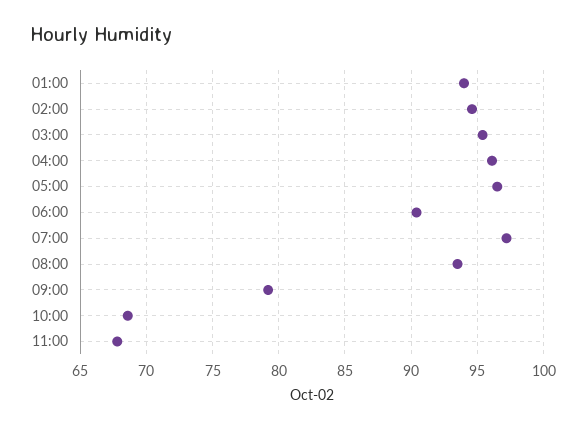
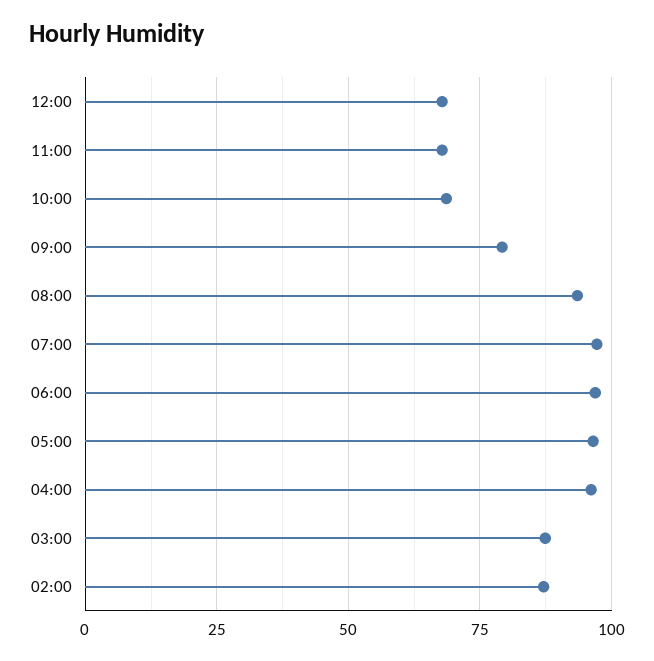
01:00: 94 -> none
02:00: 94.5 -> 87.5
03:00: 95.5 -> 87.5
06:00: 90.5 -> 97.5
12:00: none -> 67.5

